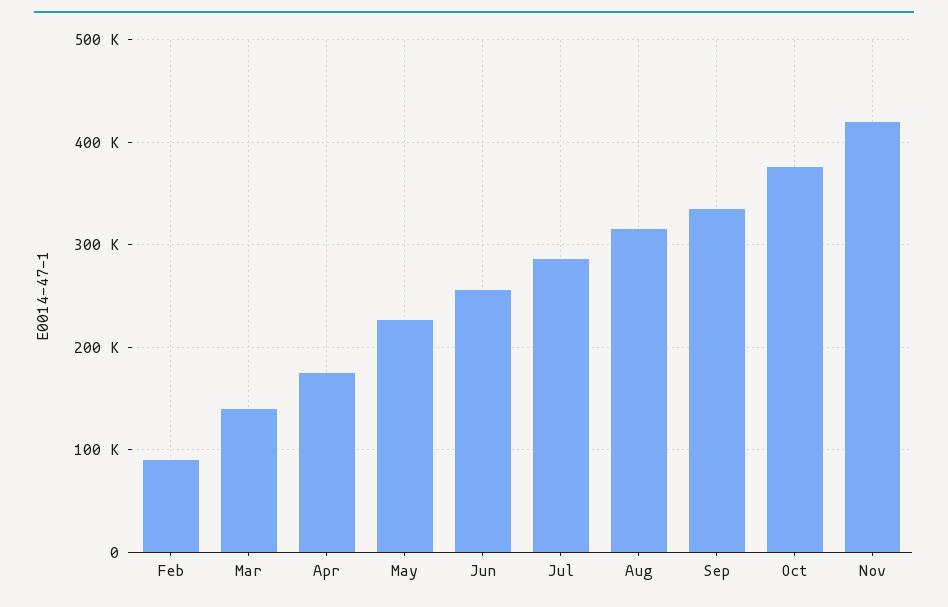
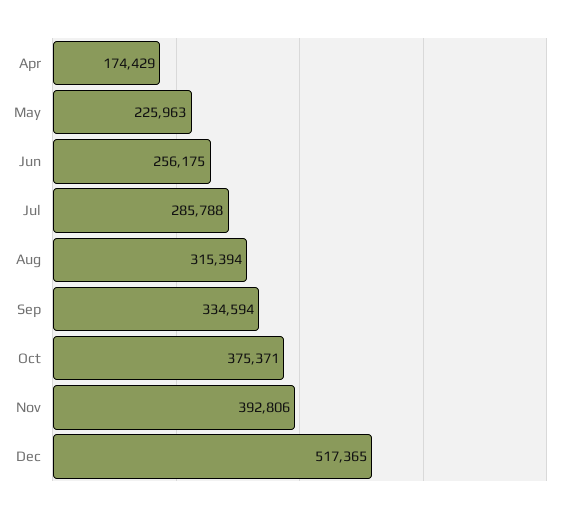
Feb: 90000 -> none
Mar: 140000 -> none
Nov: 420000 -> 392806
Dec: none -> 517365

